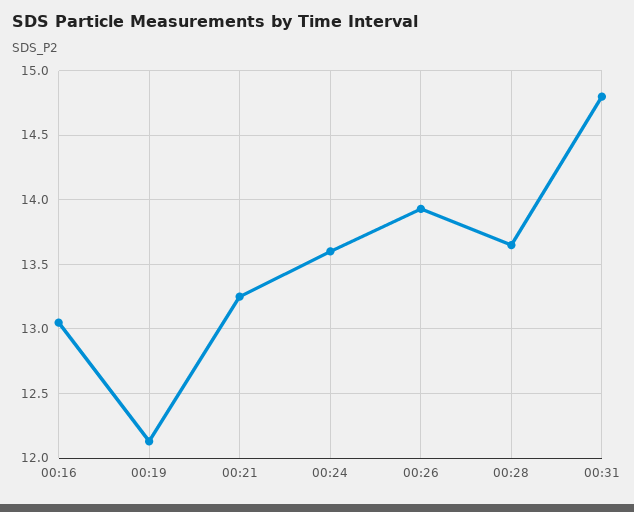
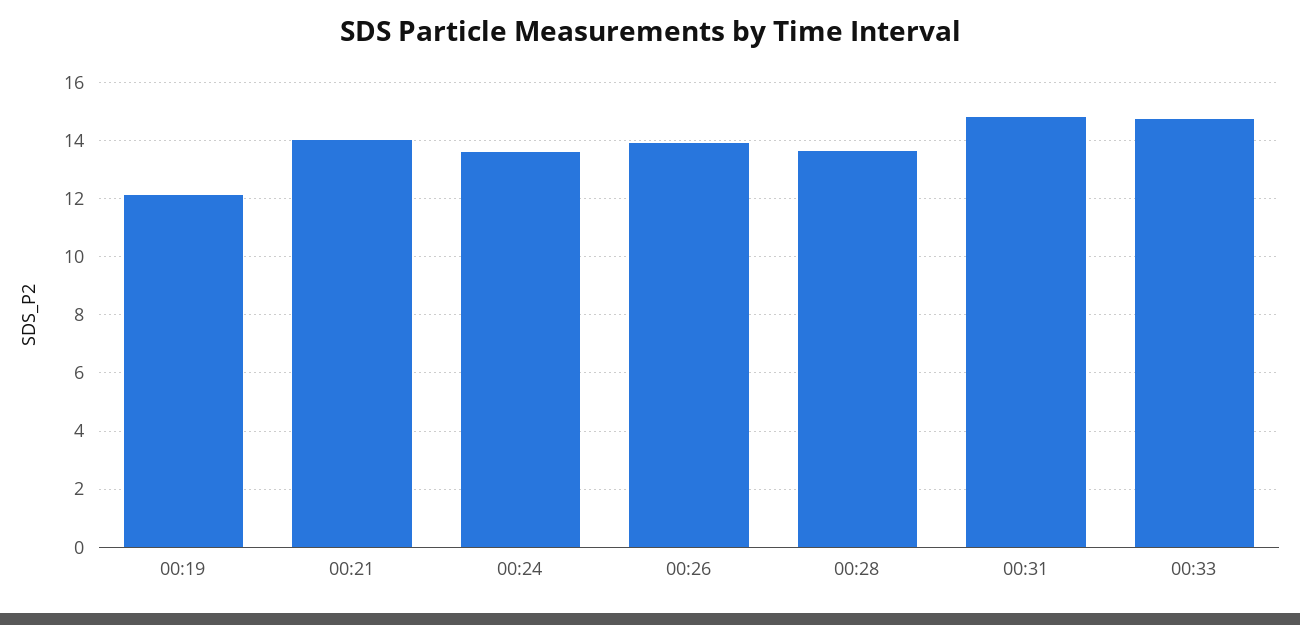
00:16: 13.05 -> none
00:21: 13.25 -> 14
00:33: none -> 14.75

